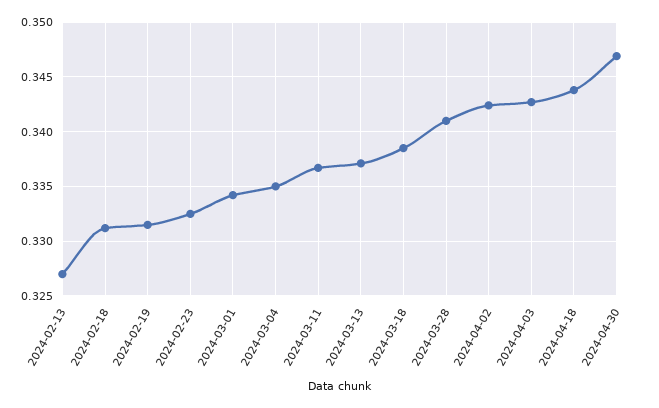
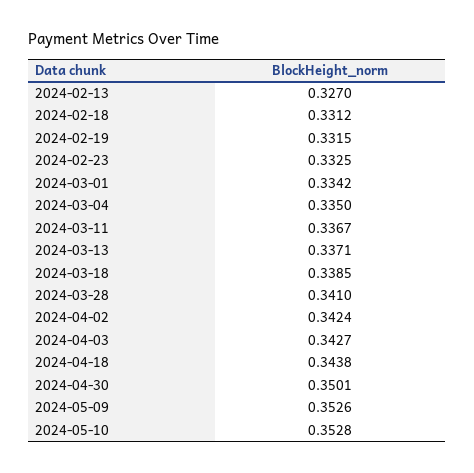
2024-04-30: 0.347 -> 0.3501
2024-05-09: none -> 0.3526
2024-05-10: none -> 0.3528

